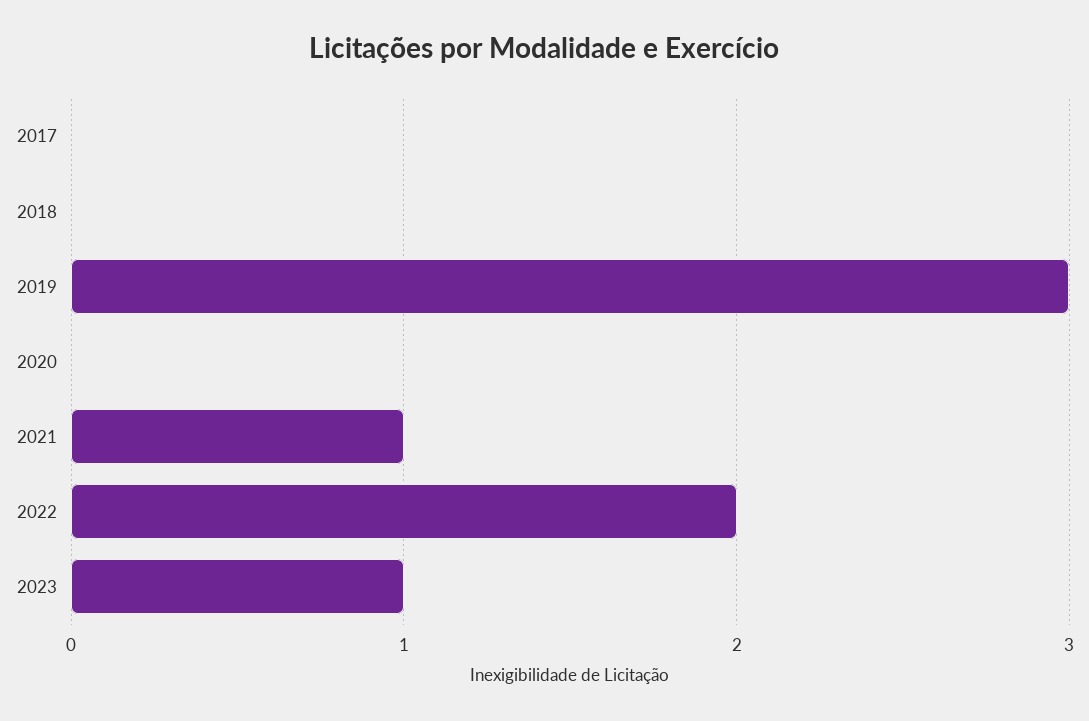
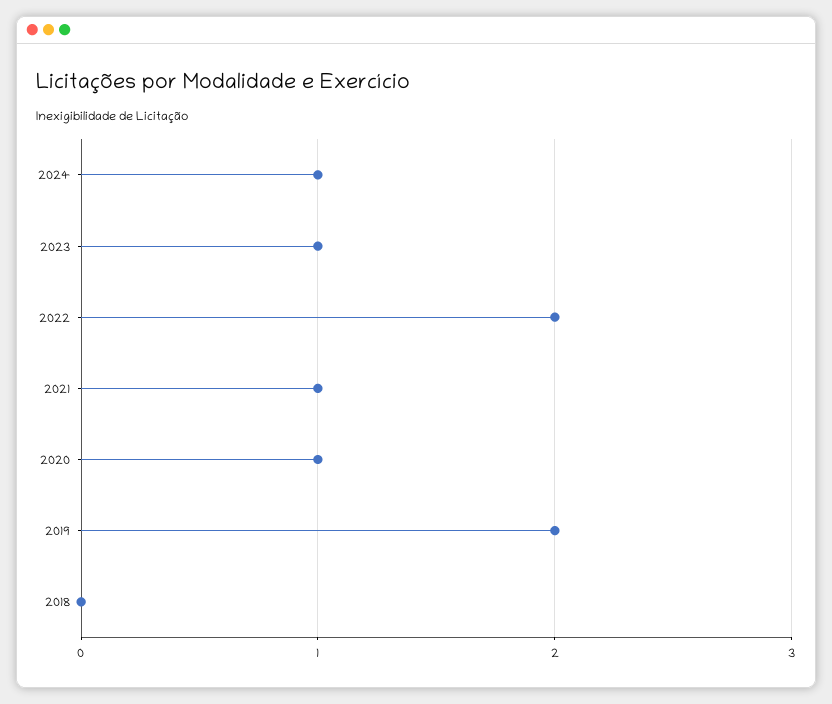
2017: 0 -> none
2019: 3 -> 2
2020: 0 -> 1
2024: none -> 1

